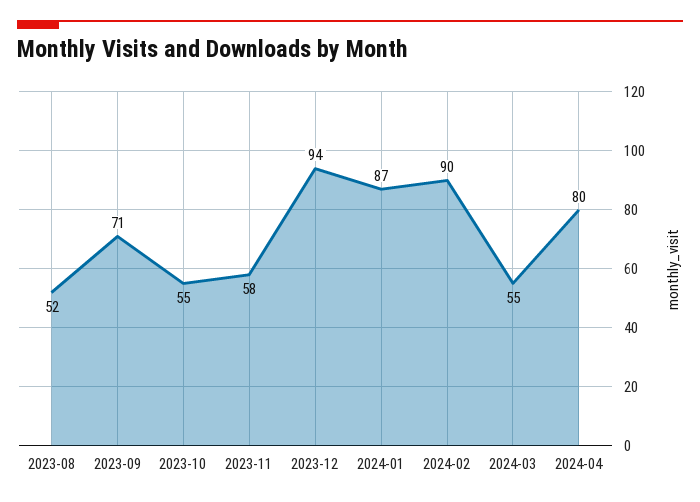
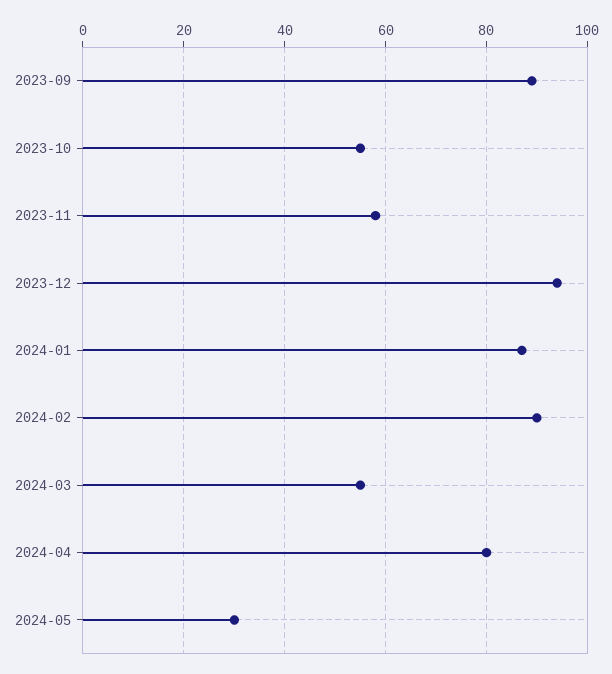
2023-08: 52 -> none
2023-09: 71 -> 90
2024-05: none -> 30

